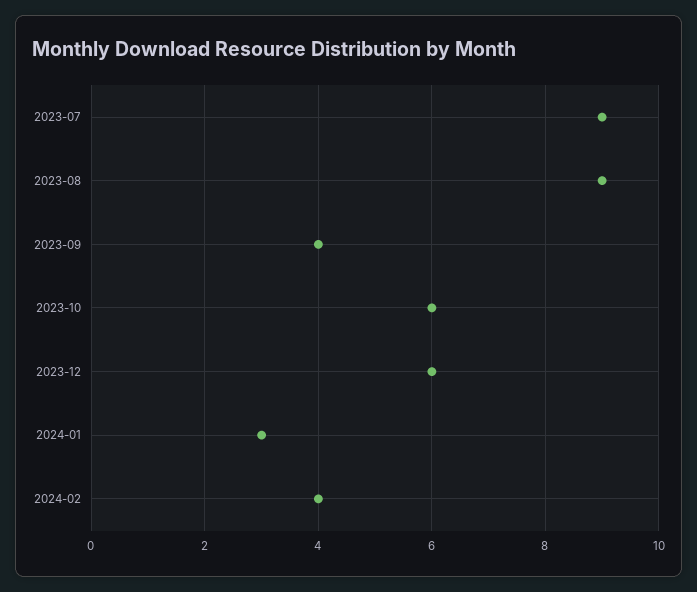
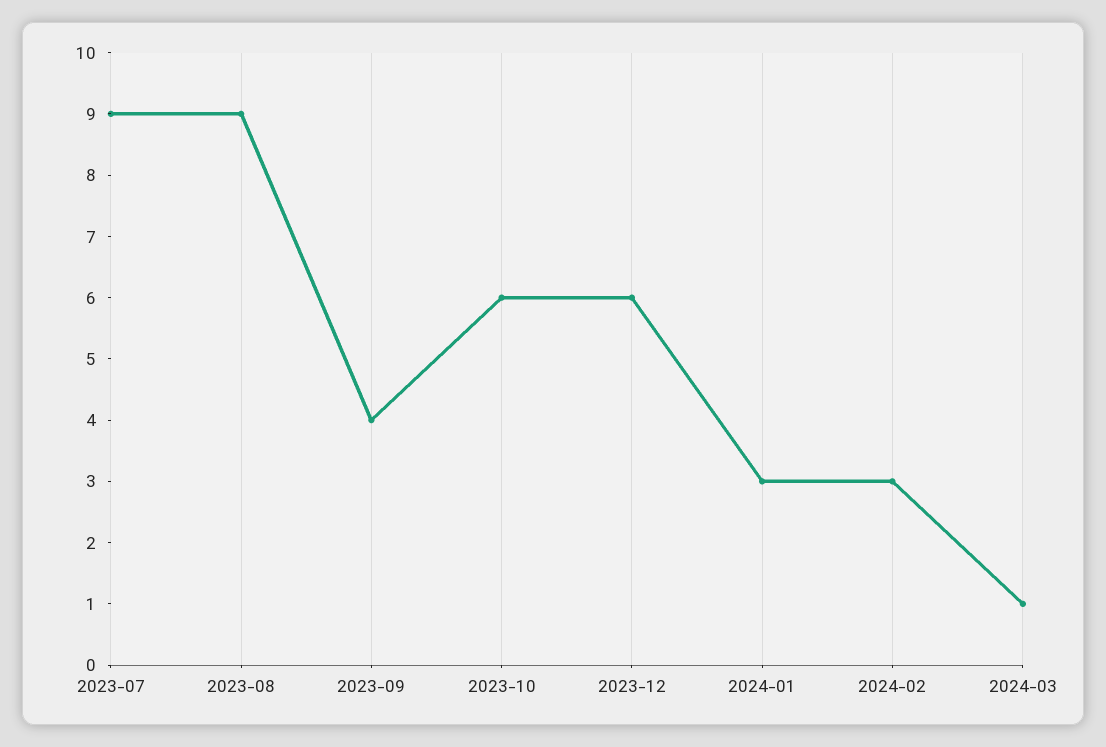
2024-02: 4 -> 3
2024-03: none -> 1

